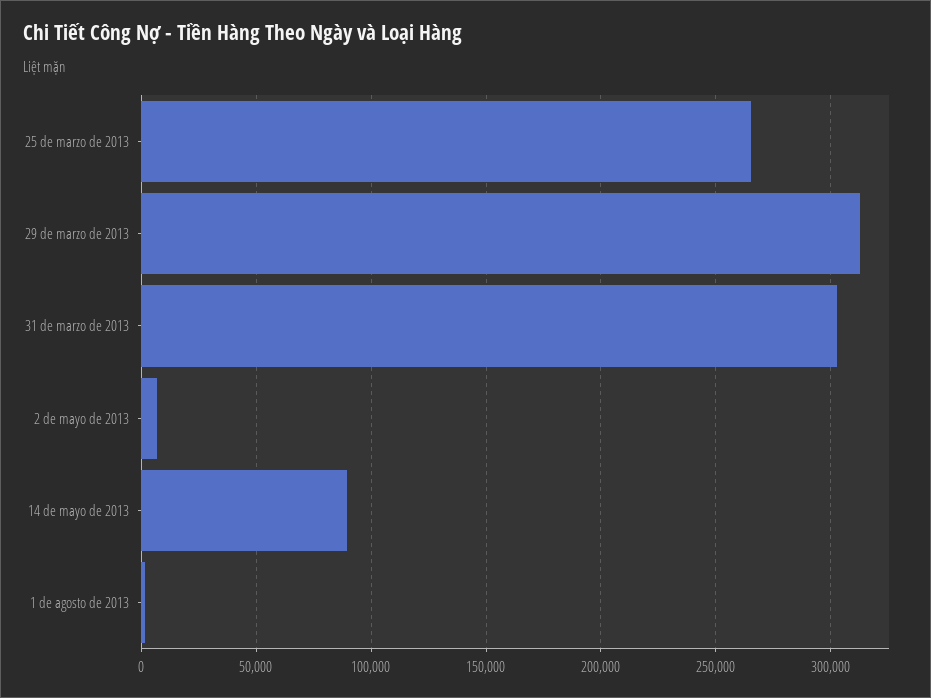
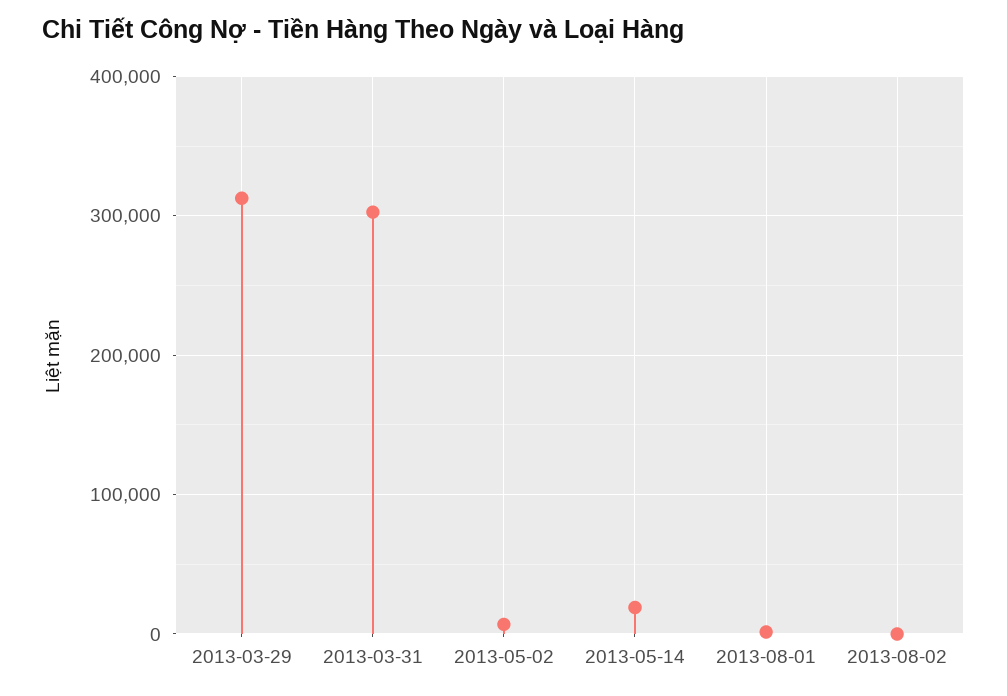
25 de marzo de 2013: 265000 -> none
14 de mayo de 2013: 90000 -> 20000
2013-08-02: none -> 0

